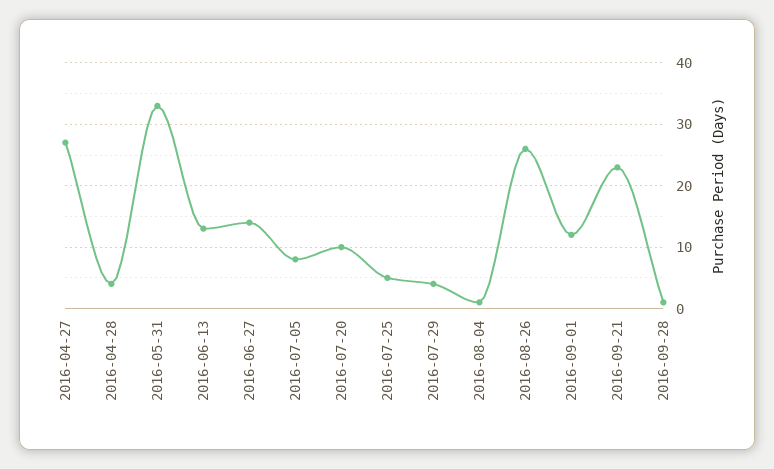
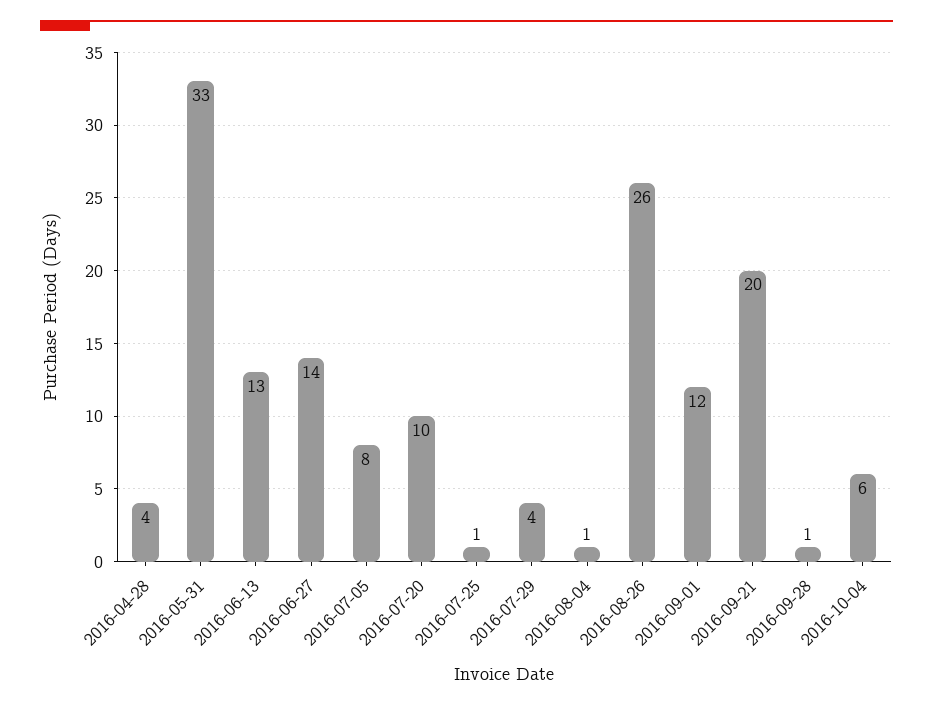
2016-04-27: 27 -> none
2016-07-25: 5 -> 1
2016-09-21: 23 -> 20
2016-10-04: none -> 6

